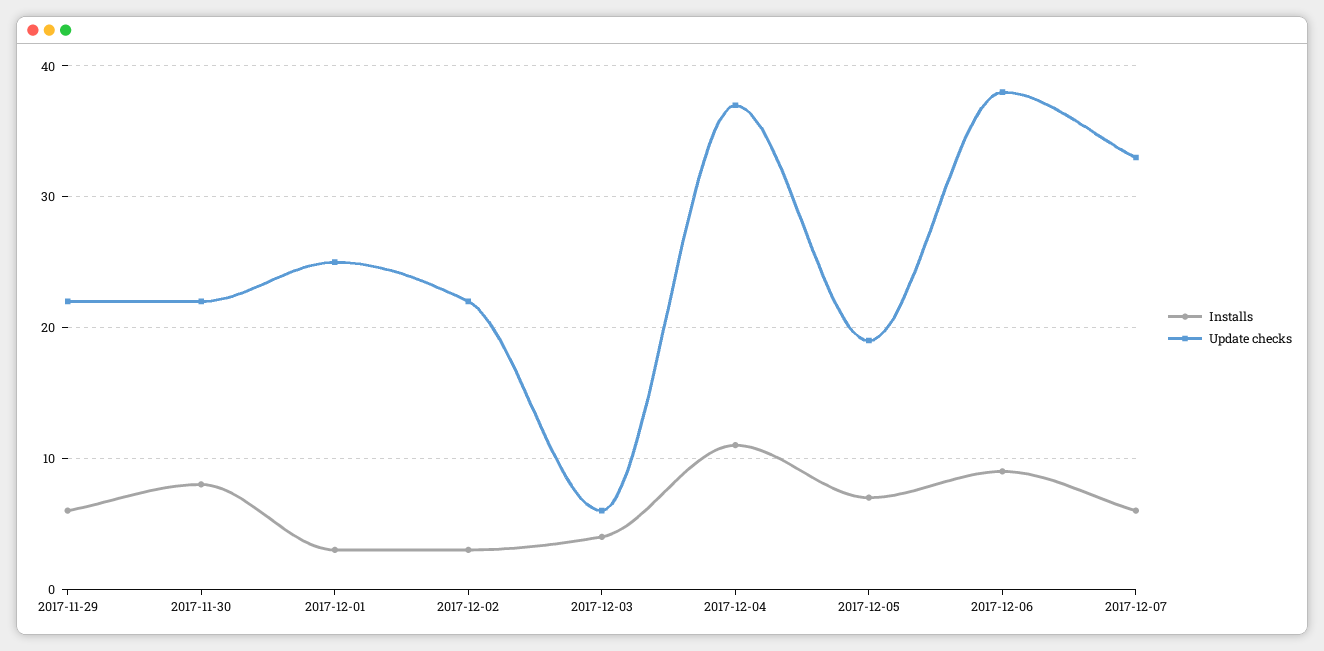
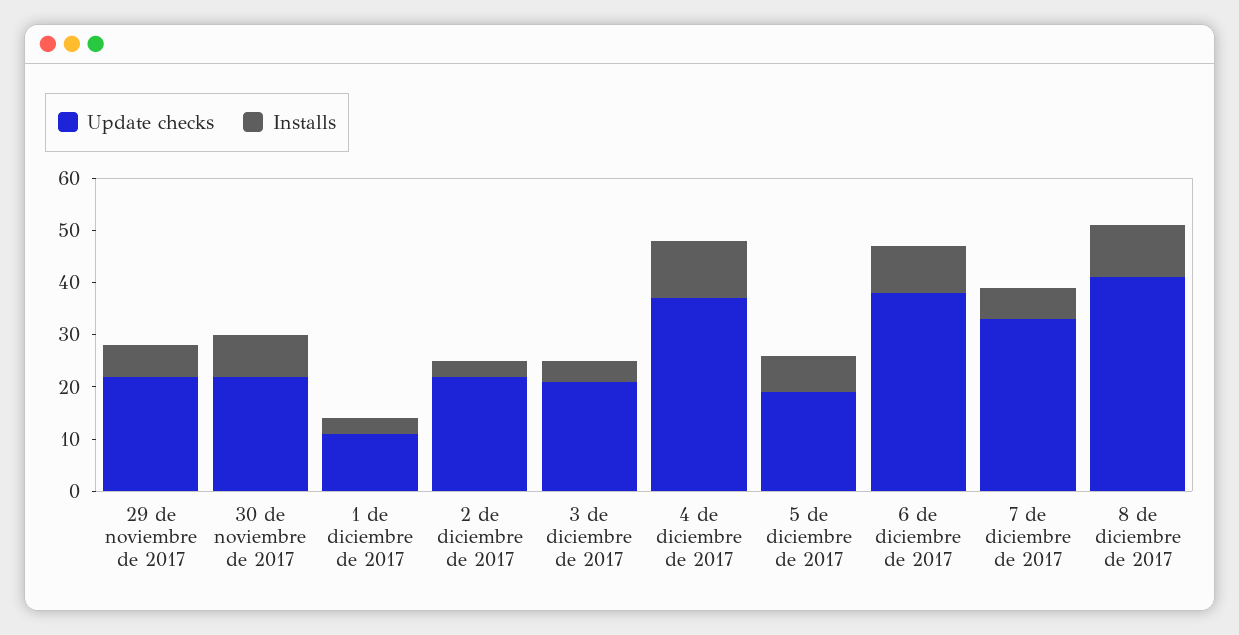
Update checks, 2017-12-01: 25 -> 10
Update checks, 2017-12-03: 6 -> 20
Update checks, 8 de diciembre de 2017: none -> 40
Installs, 8 de diciembre de 2017: none -> 10

